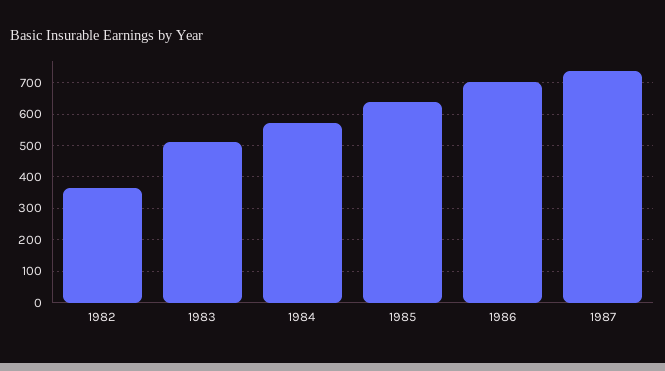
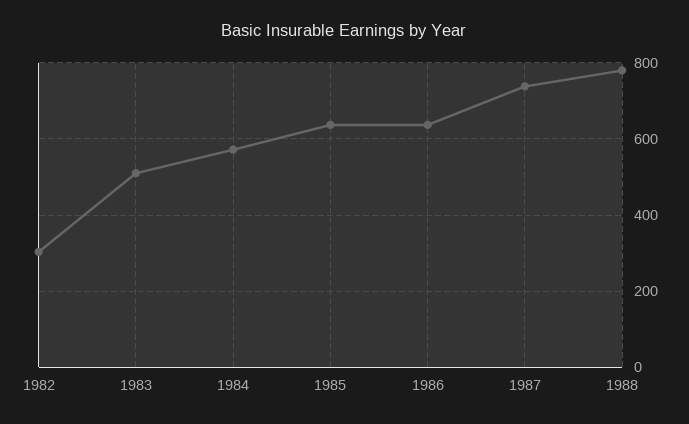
1982: 360 -> 300
1986: 700 -> 640
1988: none -> 780

